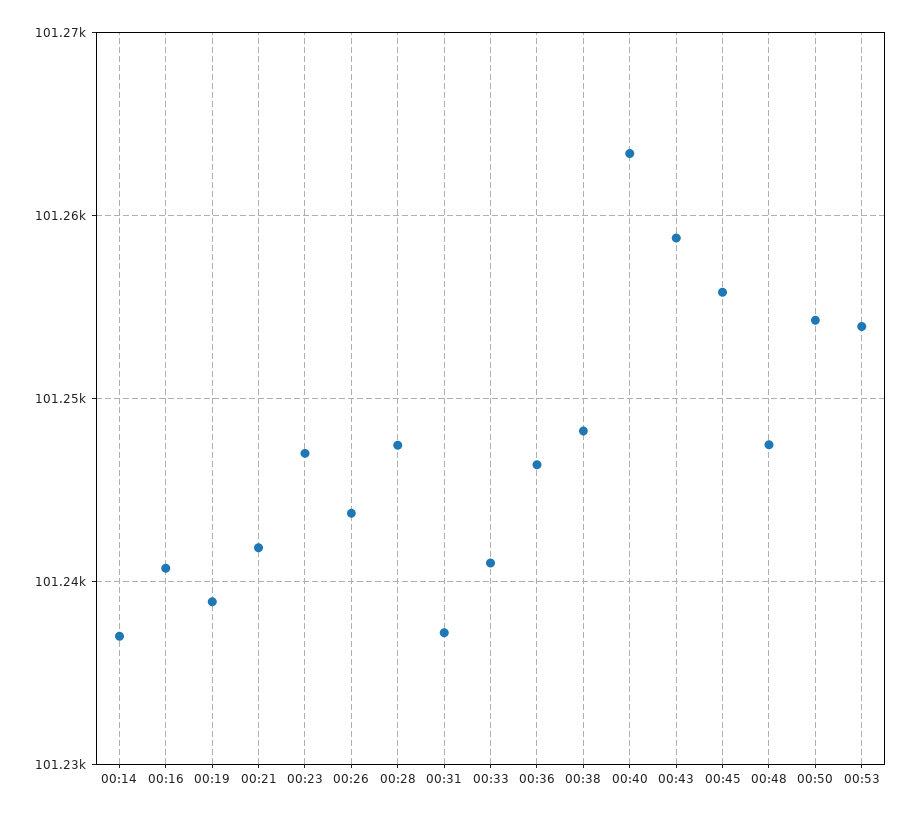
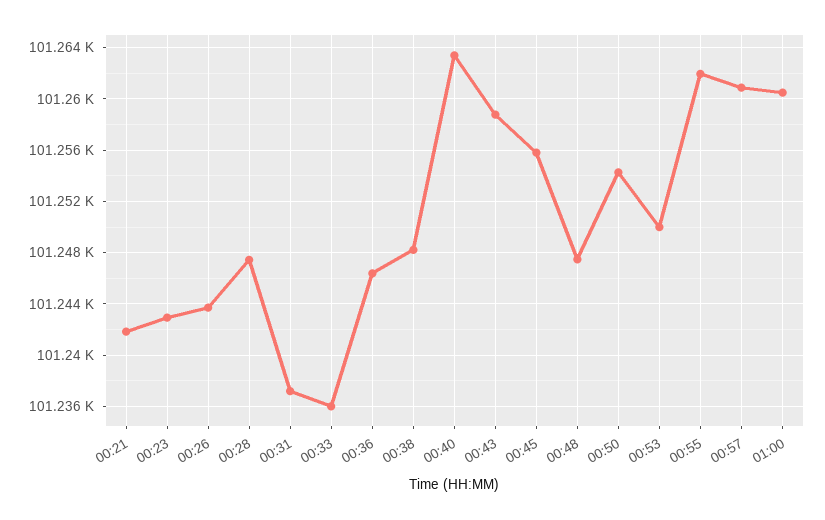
00:14: 101237 -> none
00:16: 101241 -> none
00:19: 101239 -> none
00:23: 101247 -> 101243
00:33: 101241 -> 101236
00:53: 101254 -> 101250
00:55: none -> 101262
00:57: none -> 101261
01:00: none -> 101260.5

